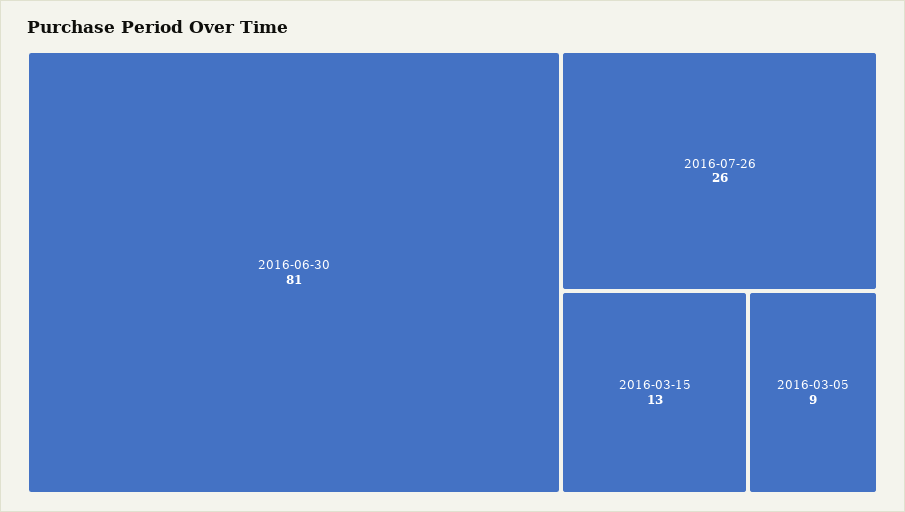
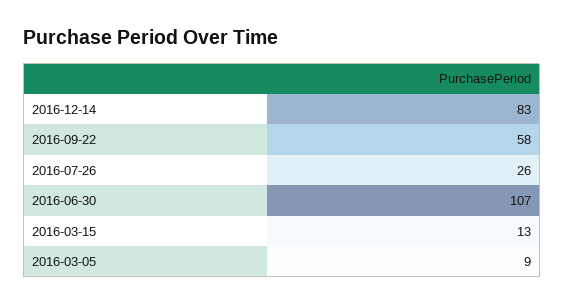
2016-06-30: 81 -> 107
2016-12-14: none -> 83
2016-09-22: none -> 58

